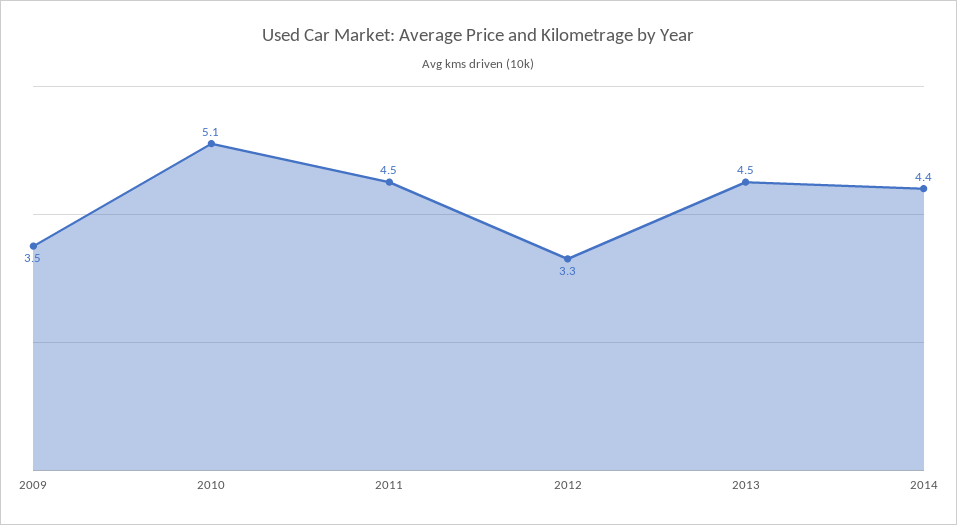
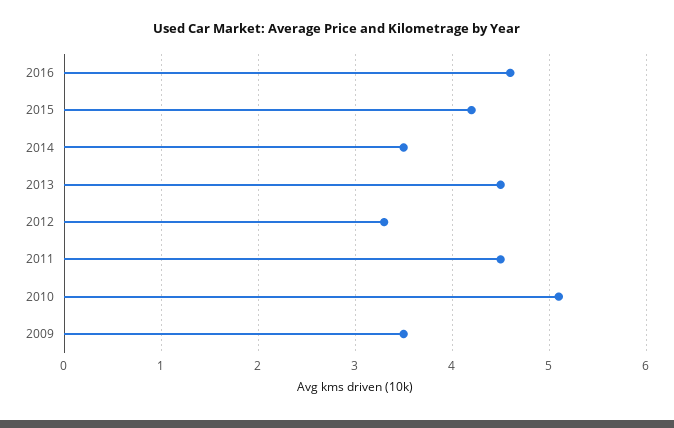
2014: 4.4 -> 3.5
2016: none -> 4.6
2015: none -> 4.2

